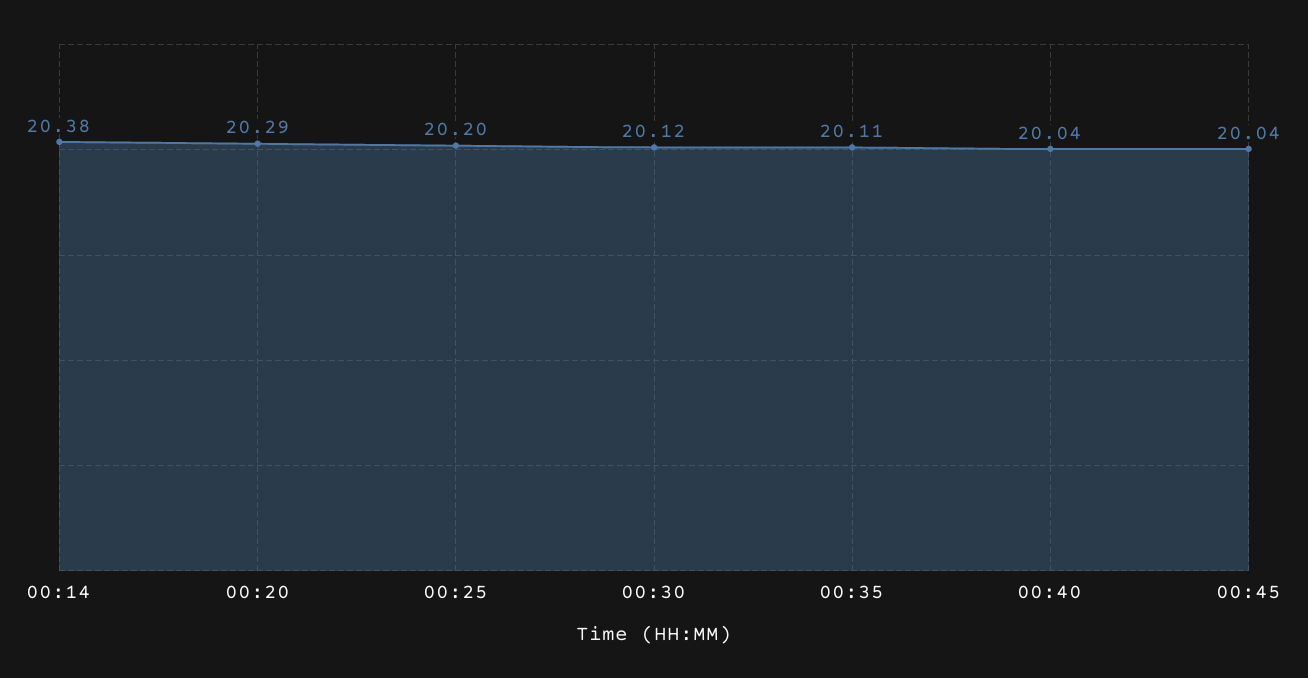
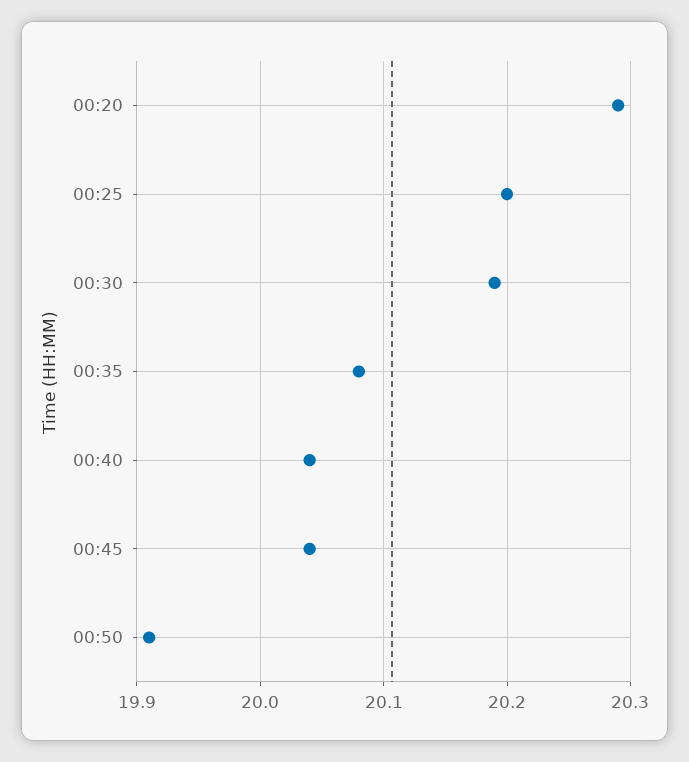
00:14: 20.38 -> none
00:30: 20.12 -> 20.19
00:35: 20.11 -> 20.08
00:50: none -> 19.91

